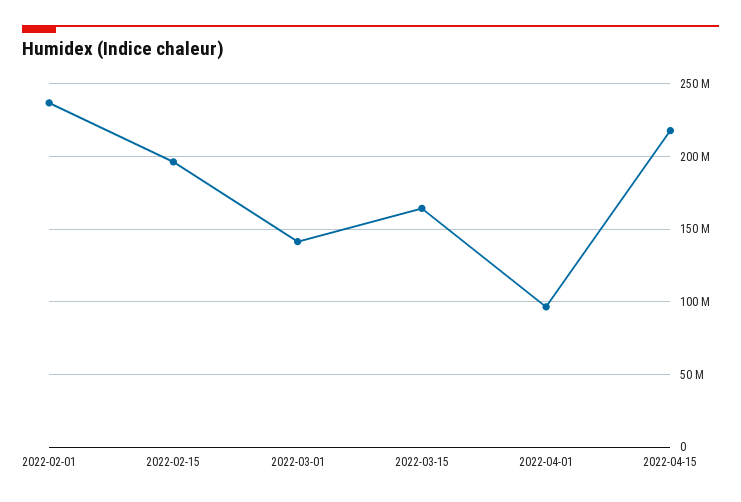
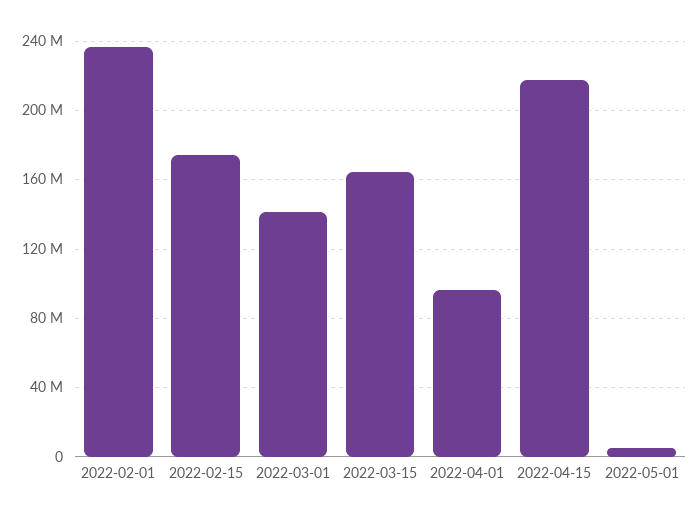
2022-02-15: 195000000 -> 175000000
2022-05-01: none -> 5000000

